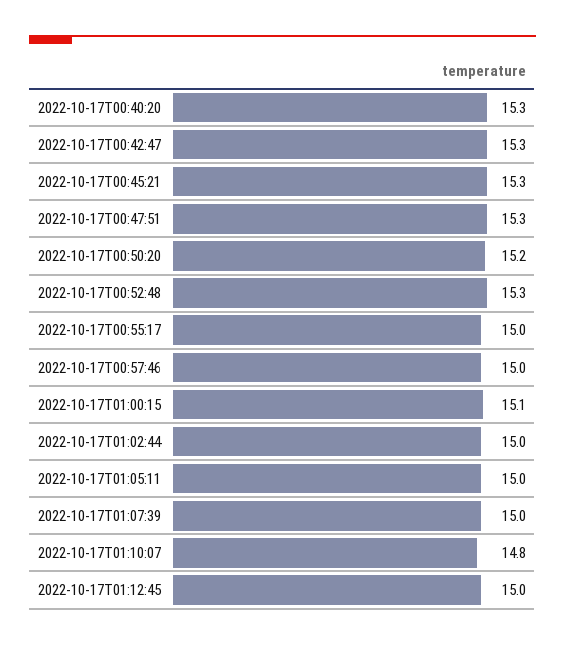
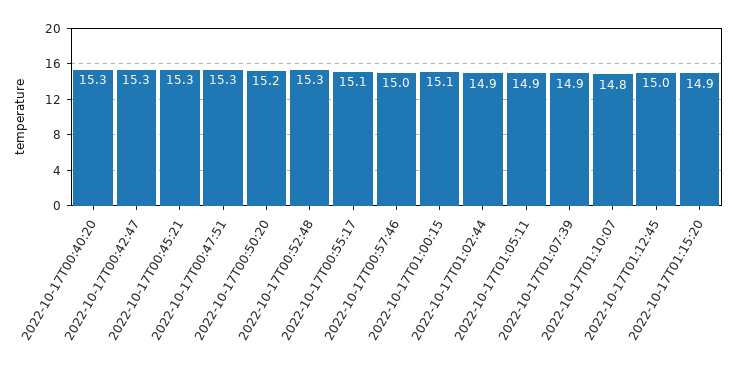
2022-10-17T00:55:17: 15 -> 15.1
2022-10-17T01:02:44: 15 -> 14.9
2022-10-17T01:05:11: 15 -> 14.9
2022-10-17T01:07:39: 15 -> 14.9
2022-10-17T01:15:20: none -> 14.9

